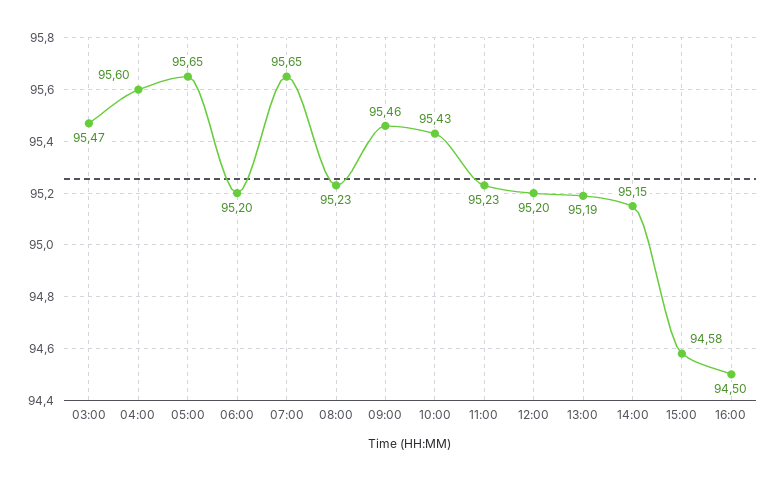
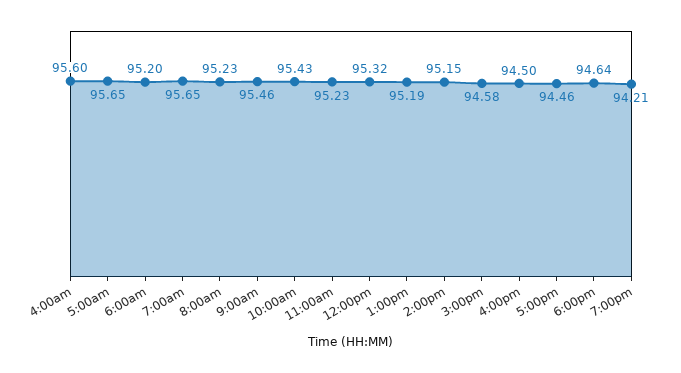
03:00: 95.47 -> none
12:00: 95.2 -> 95.32
5:00pm: none -> 94.46
6:00pm: none -> 94.64
7:00pm: none -> 94.21

